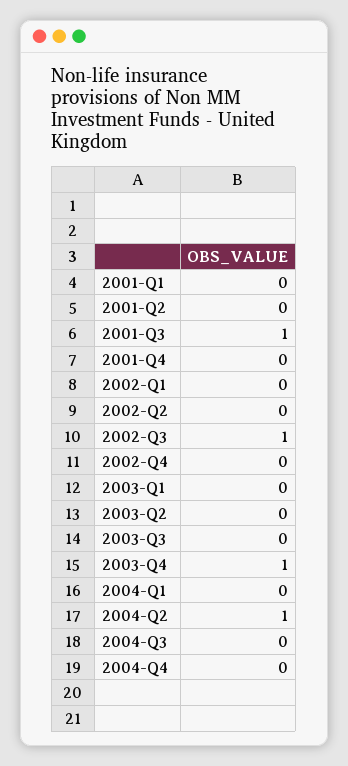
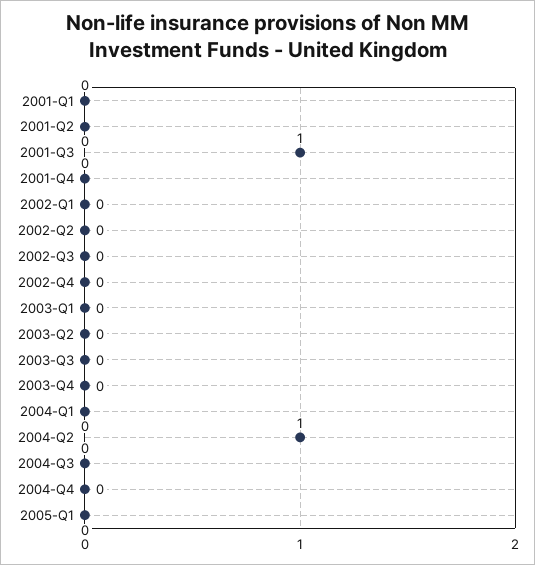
2002-Q3: 1 -> 0
2003-Q4: 1 -> 0
2005-Q1: none -> 0

